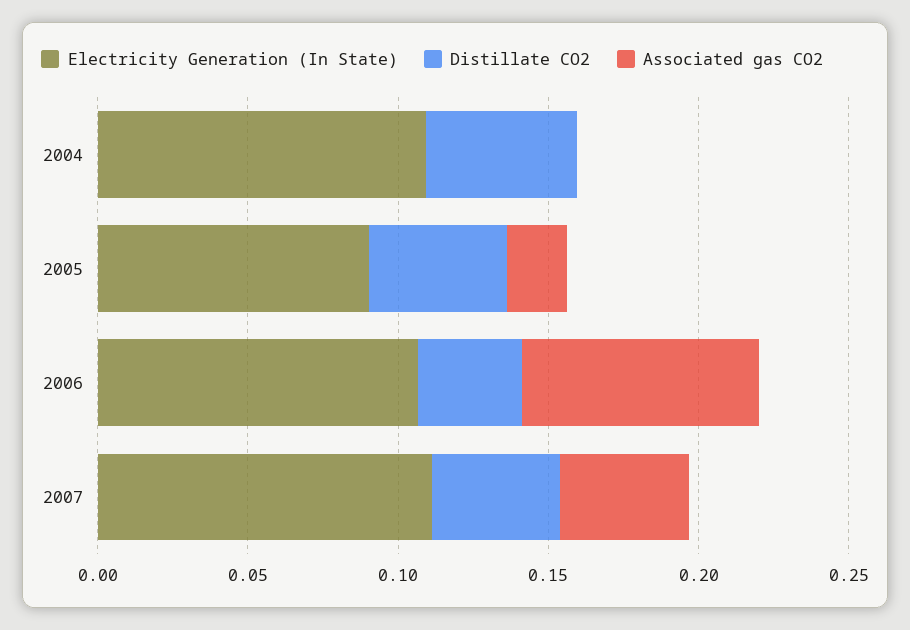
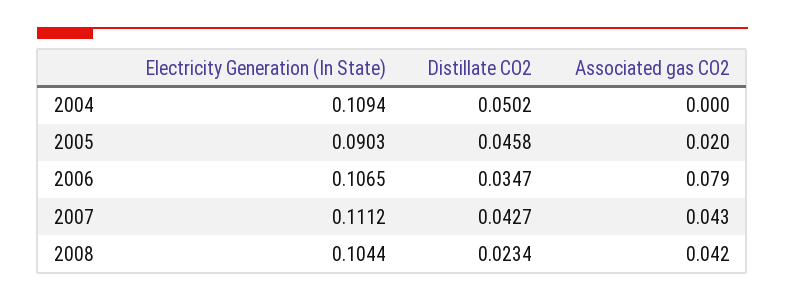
Electricity Generation (In State), 2008: none -> 0.1044
Distillate CO2, 2008: none -> 0.0234
Associated gas CO2, 2008: none -> 0.042

